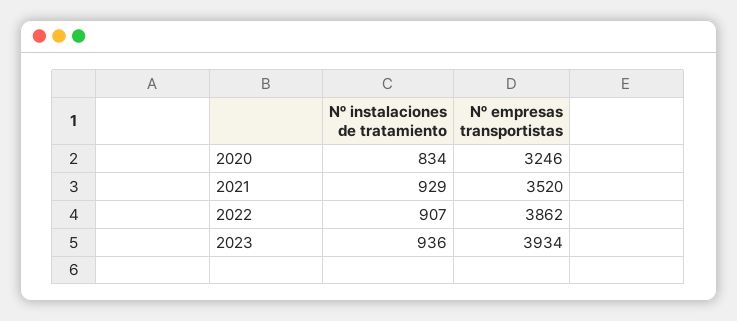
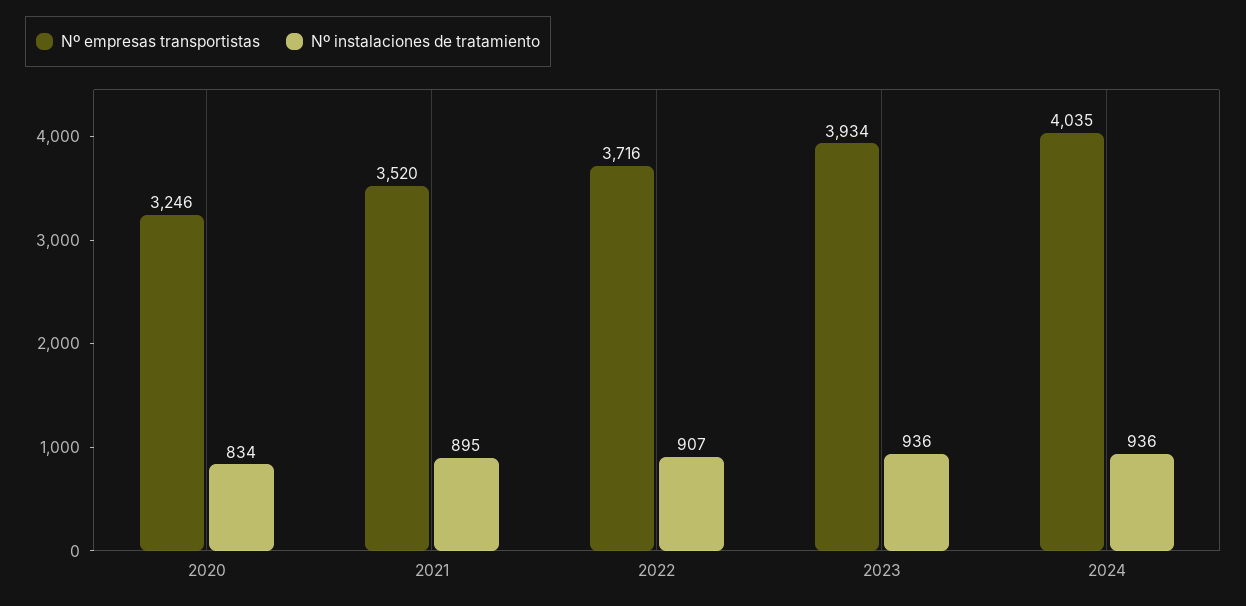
Nº instalaciones de tratamiento, 2021: 929 -> 895
Nº empresas transportistas, 2022: 3862 -> 3716
Nº empresas transportistas, 2024: none -> 4035
Nº instalaciones de tratamiento, 2024: none -> 936

